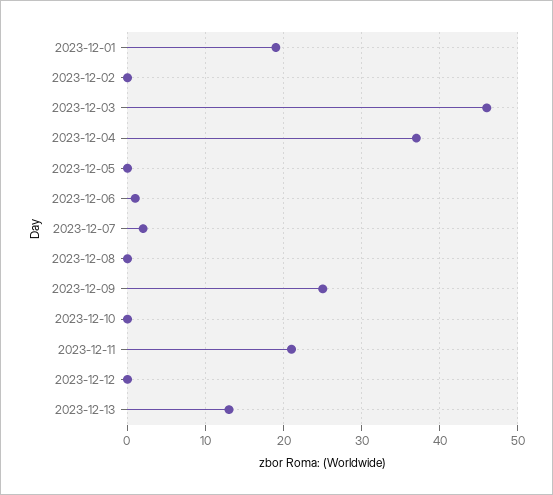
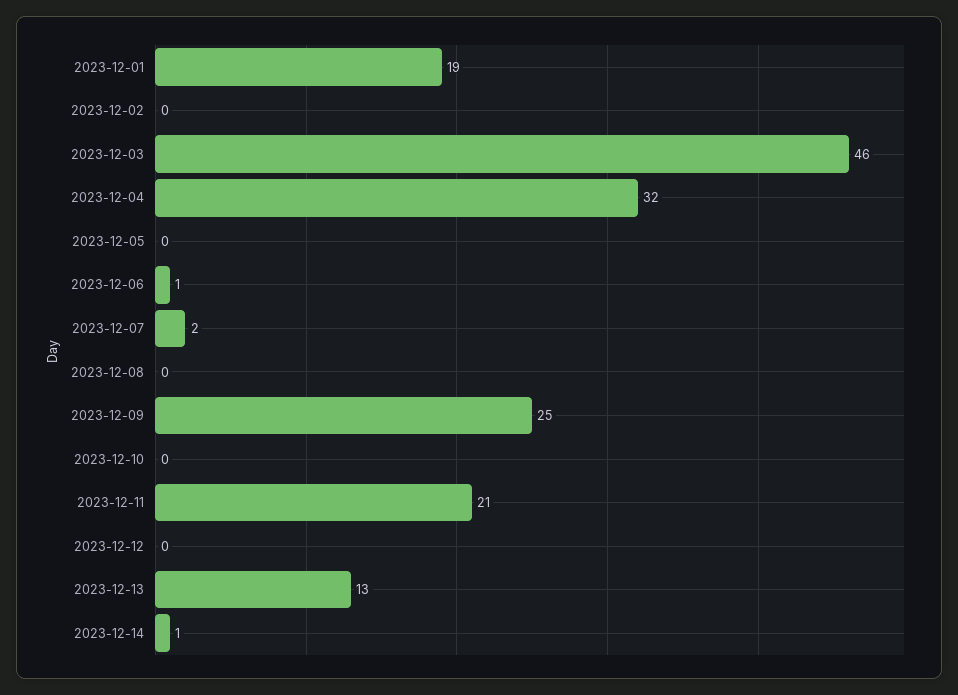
2023-12-04: 37 -> 32
2023-12-14: none -> 1

